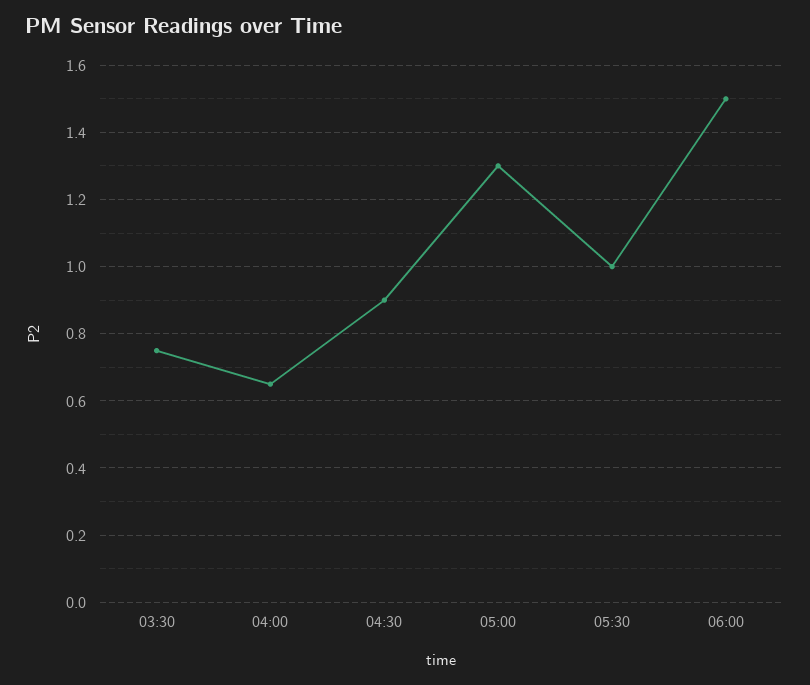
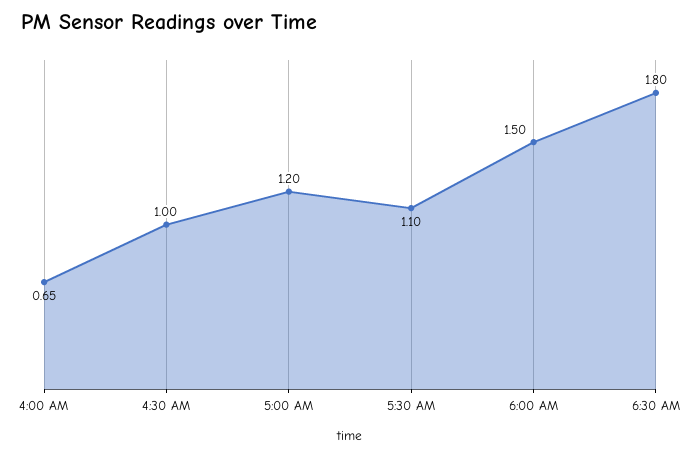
03:30: 0.75 -> none
04:30: 0.9 -> 1
05:00: 1.3 -> 1.2
05:30: 1 -> 1.1
6:30 AM: none -> 1.8

